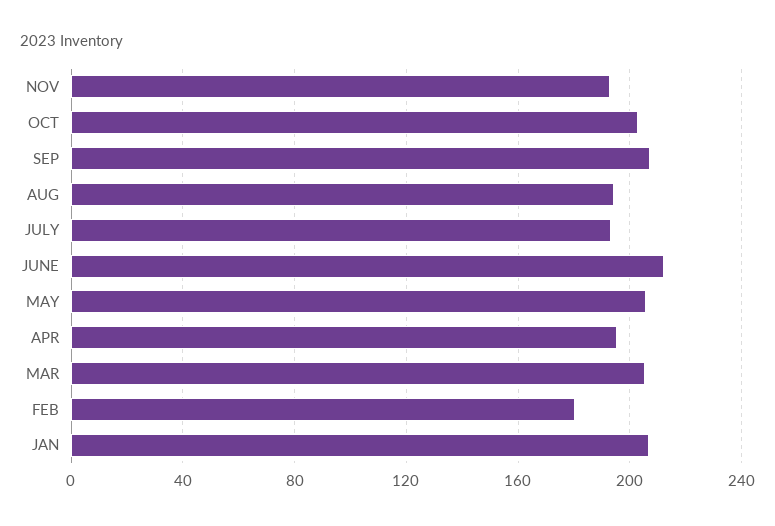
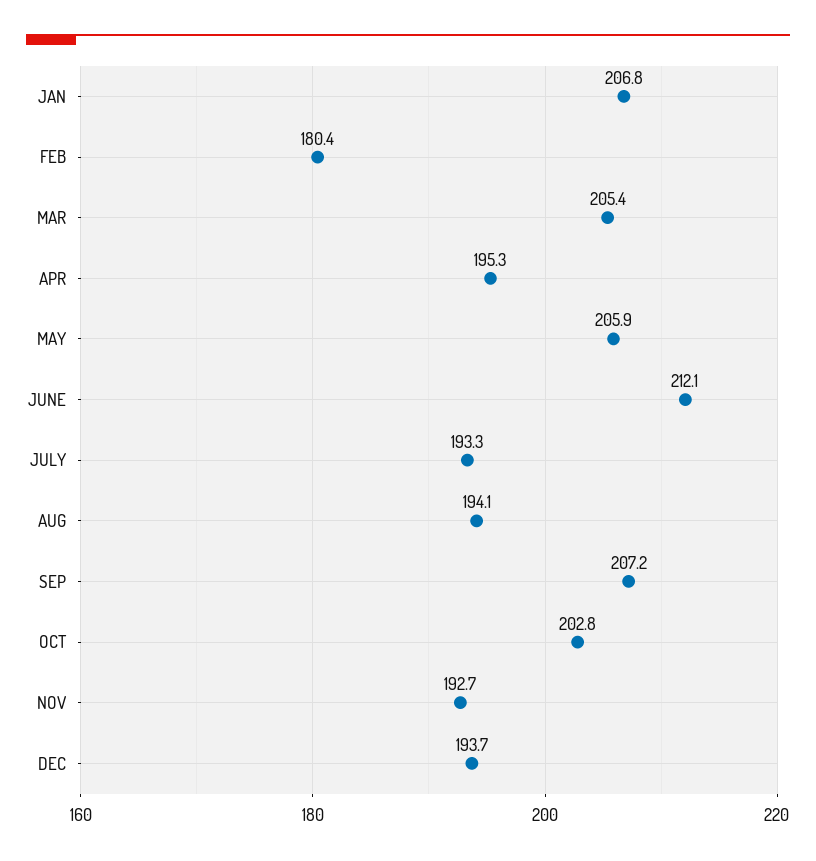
DEC: none -> 193.7

